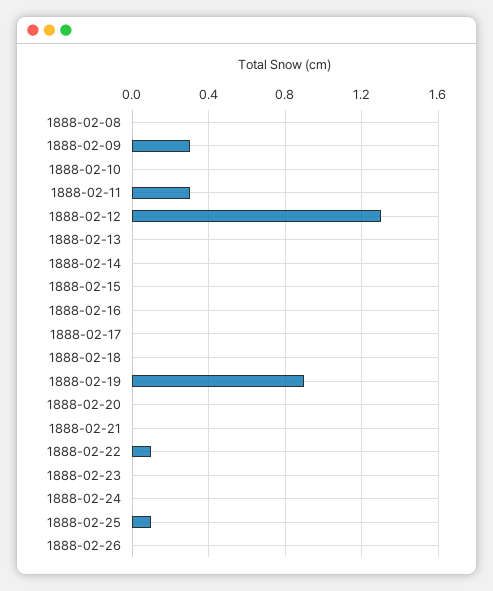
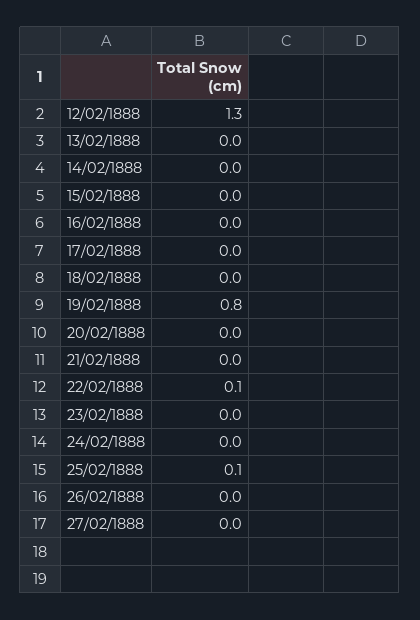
1888-02-08: 0 -> none
1888-02-09: 0.3 -> none
1888-02-10: 0 -> none
1888-02-11: 0.3 -> none
1888-02-19: 0.9 -> 0.8
27/02/1888: none -> 0

